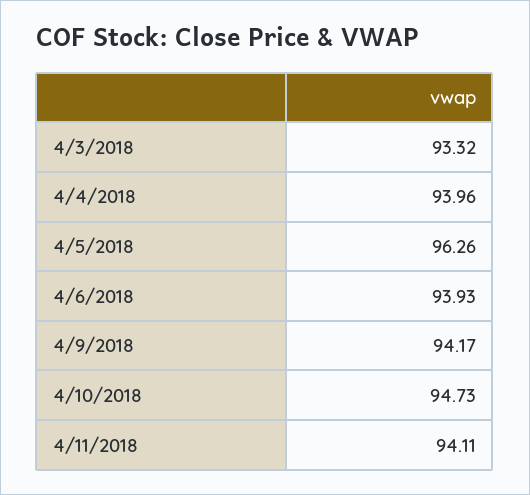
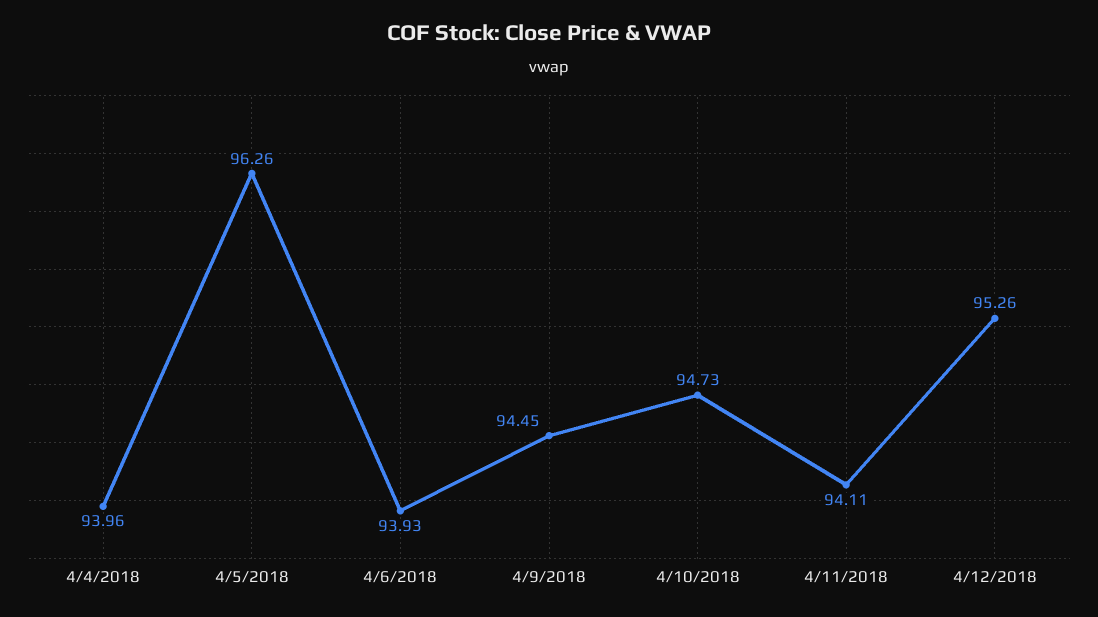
4/3/2018: 93.32 -> none
4/9/2018: 94.17 -> 94.45
4/12/2018: none -> 95.26

